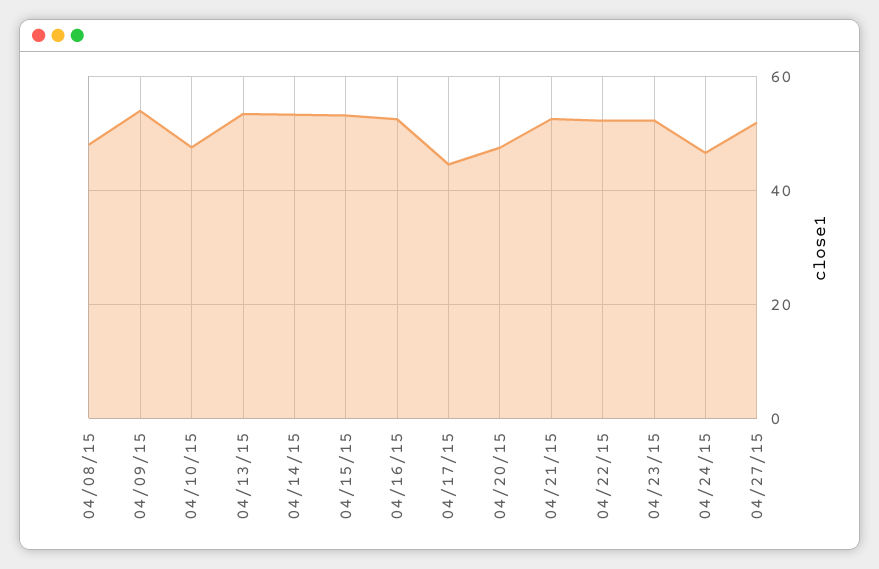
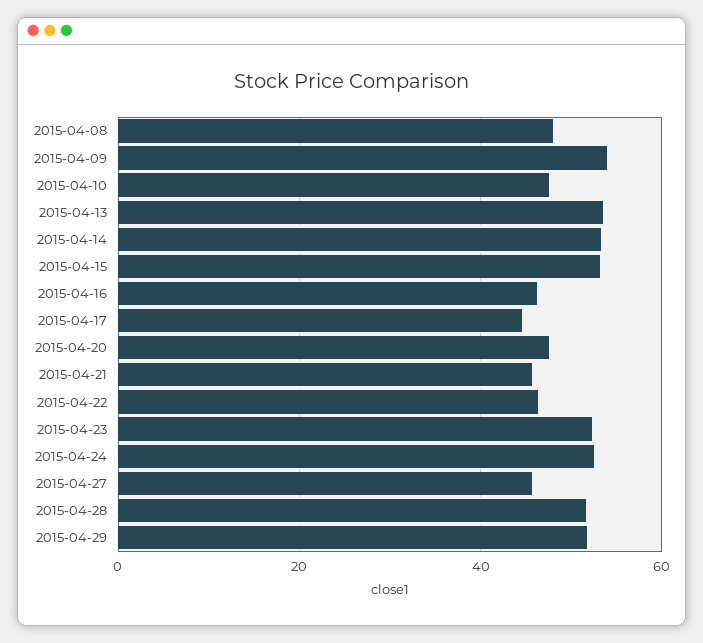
04/16/15: 52 -> 46
04/21/15: 52 -> 46
04/22/15: 52 -> 46
04/24/15: 46 -> 52
04/27/15: 52 -> 46
2015-04-28: none -> 52
2015-04-29: none -> 52

